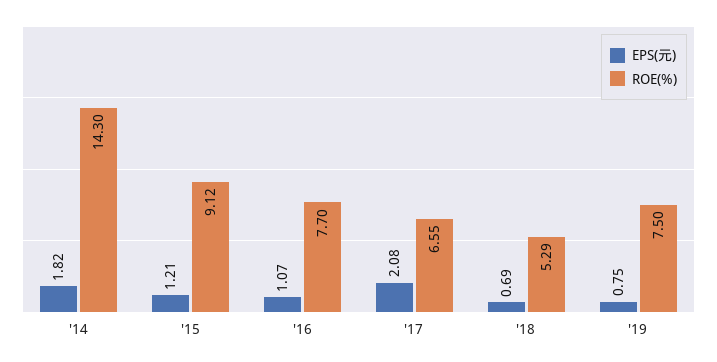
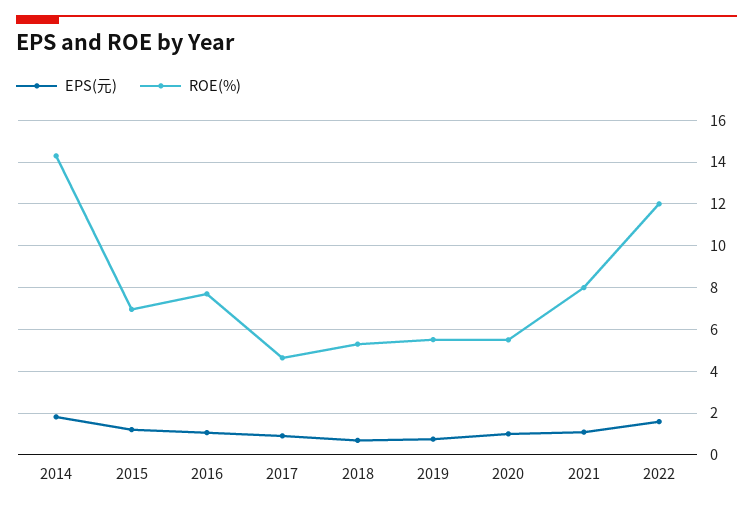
ROE(%), '15: 9.12 -> 7
EPS(元), '17: 2.08 -> 1
ROE(%), '17: 6.55 -> 4.5
ROE(%), '19: 7.5 -> 5.5
EPS(元), 2020: none -> 1
ROE(%), 2020: none -> 5.5
EPS(元), 2021: none -> 1
ROE(%), 2021: none -> 8
EPS(元), 2022: none -> 1.5
ROE(%), 2022: none -> 12

